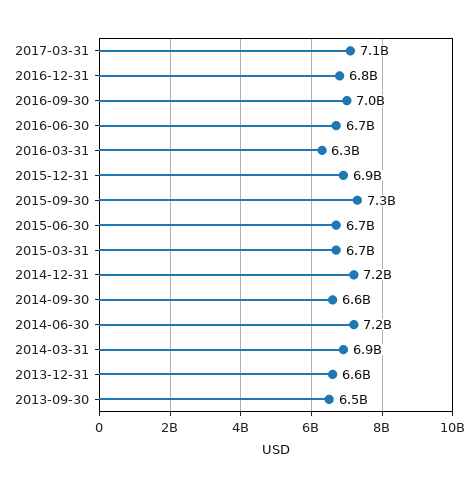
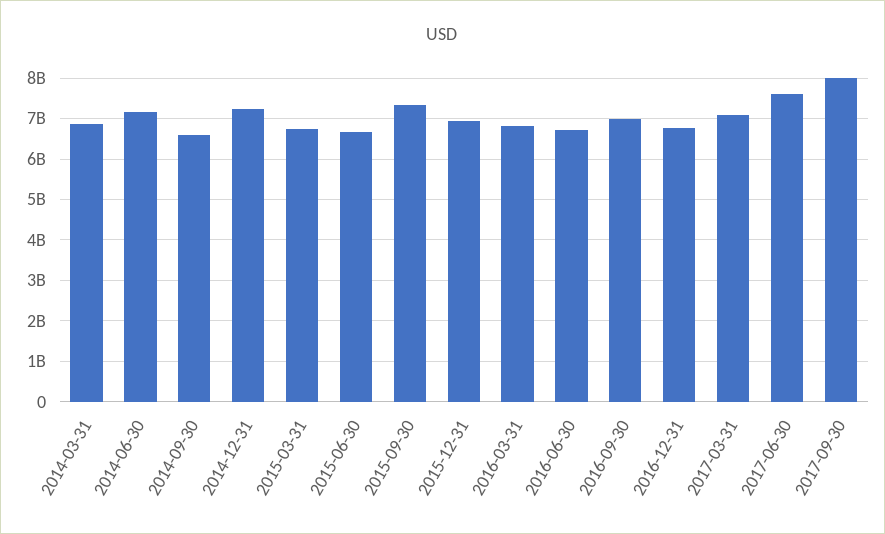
2016-03-31: 6300000000 -> 6800000000
2013-12-31: 6600000000 -> none
2013-09-30: 6500000000 -> none
2017-06-30: none -> 7600000000
2017-09-30: none -> 8000000000

